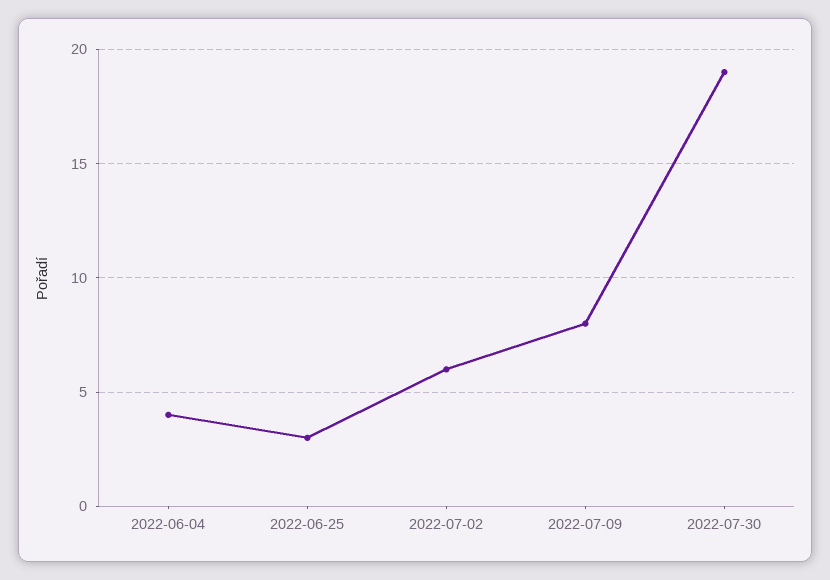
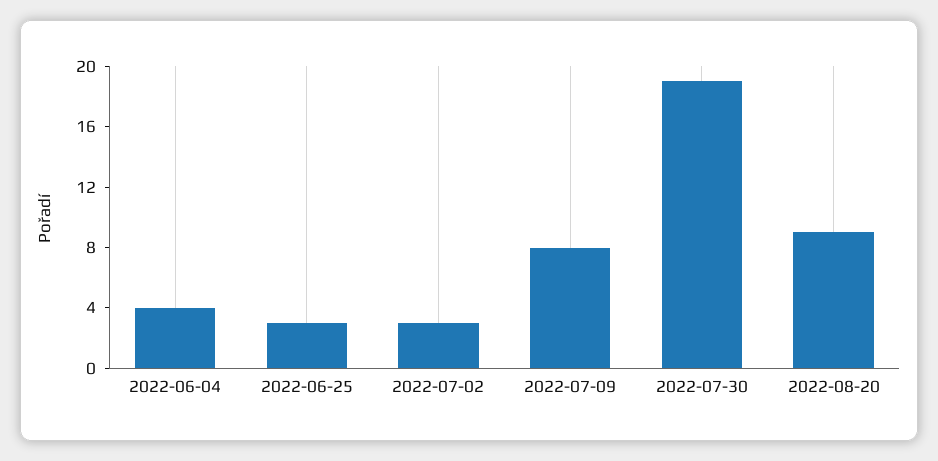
2022-07-02: 6 -> 3
2022-08-20: none -> 9

